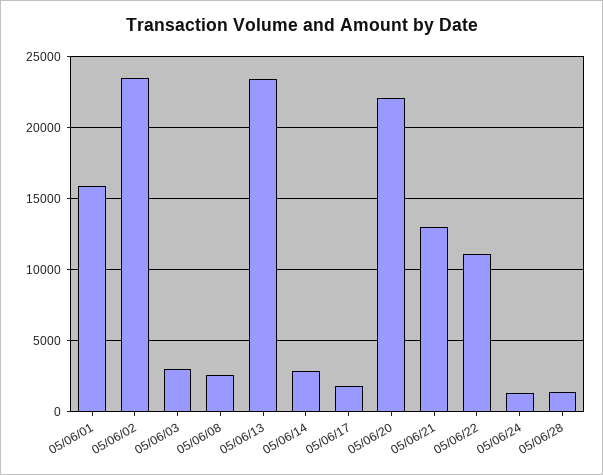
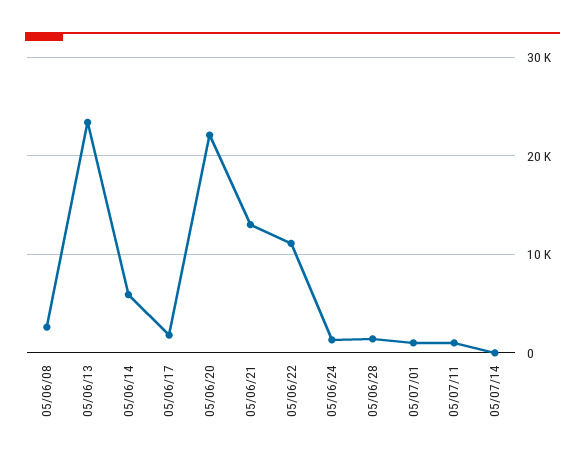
05/06/01: 16000 -> none
05/06/02: 23500 -> none
05/06/03: 3000 -> none
05/06/14: 3000 -> 6000
05/07/01: none -> 1000
05/07/11: none -> 1000
05/07/14: none -> 0

